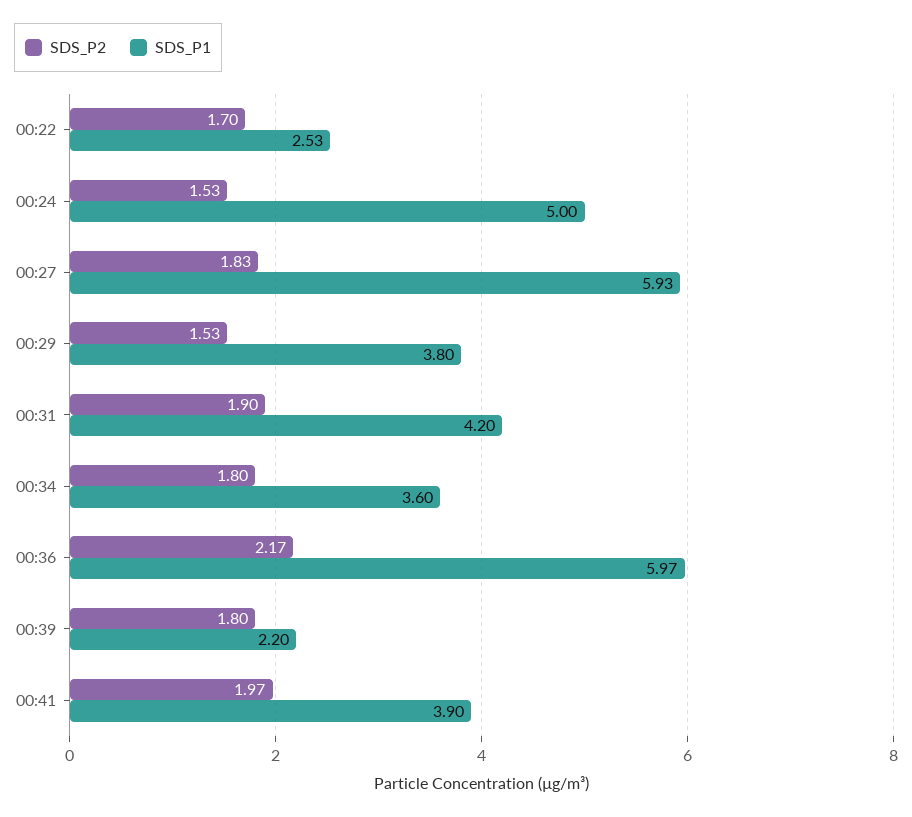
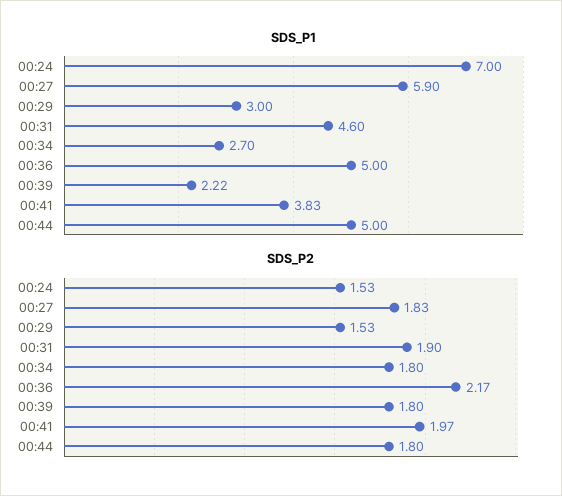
SDS_P2, 00:22: 1.7 -> none
SDS_P1, 00:22: 2.53 -> none
SDS_P1, 00:24: 5 -> 7
SDS_P1, 00:27: 5.93 -> 5.9
SDS_P1, 00:29: 3.8 -> 3
SDS_P1, 00:31: 4.2 -> 4.6
SDS_P1, 00:34: 3.6 -> 2.7
SDS_P1, 00:36: 5.97 -> 5
SDS_P1, 00:39: 2.2 -> 2.22
SDS_P1, 00:41: 3.9 -> 3.83
SDS_P1, 00:44: none -> 5
SDS_P2, 00:44: none -> 1.8

